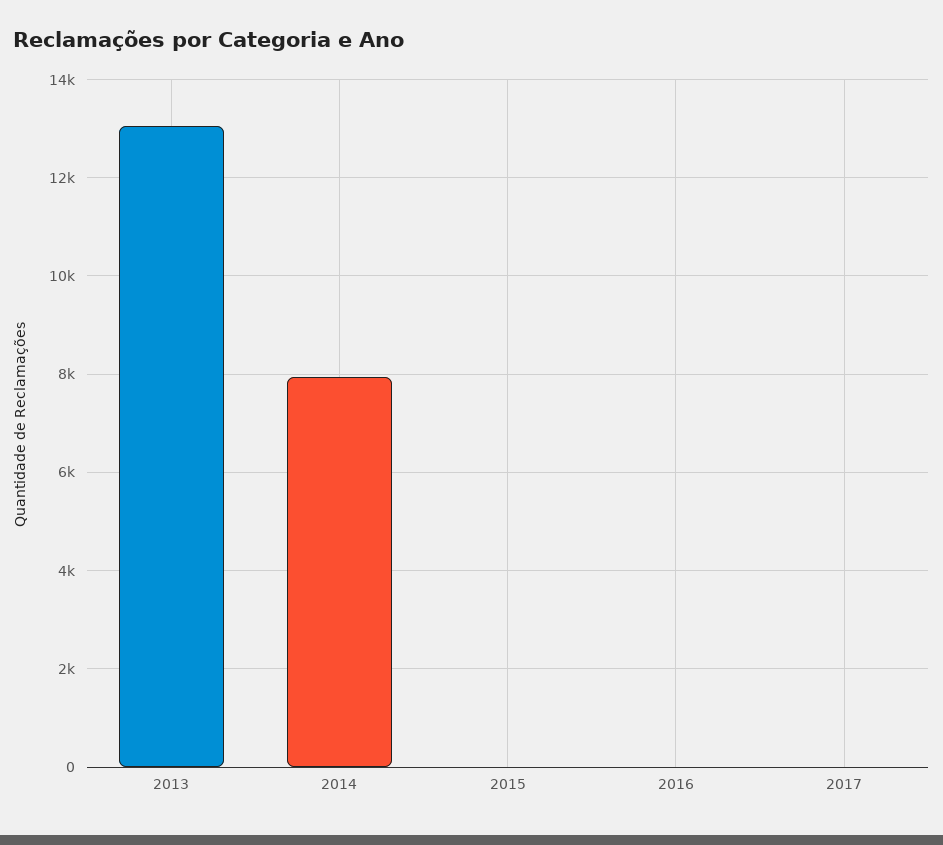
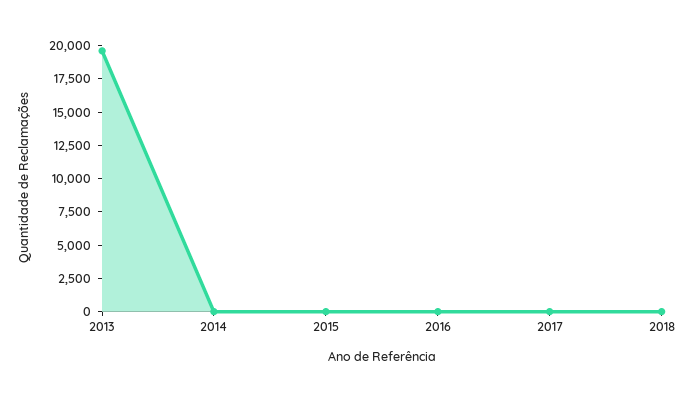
2013: 13000 -> 20000
2014: 8000 -> 0
2018: none -> 0

